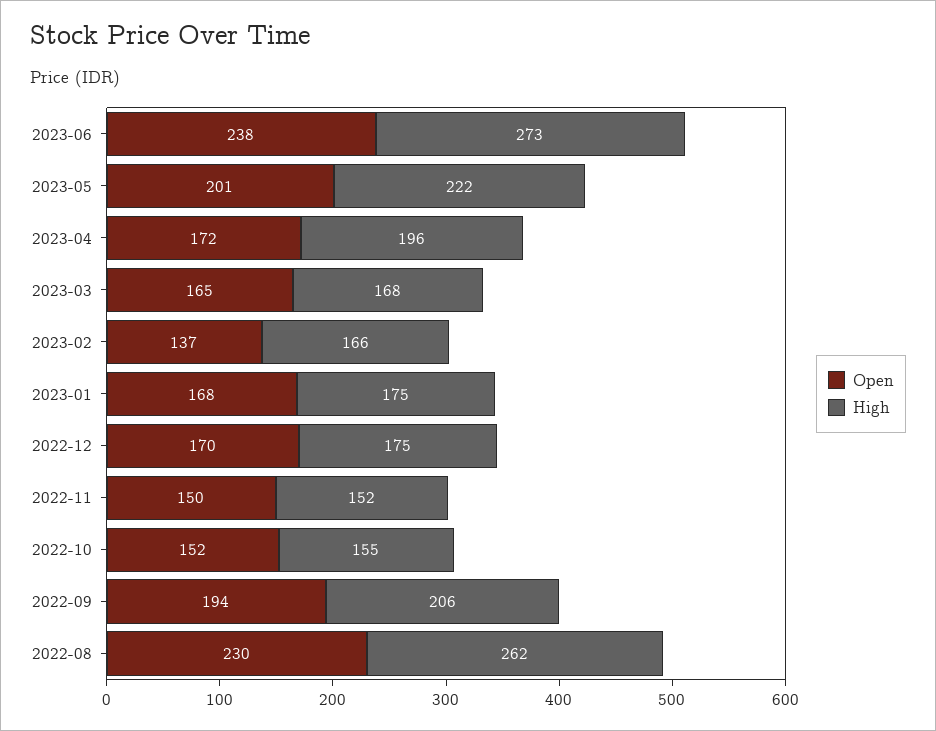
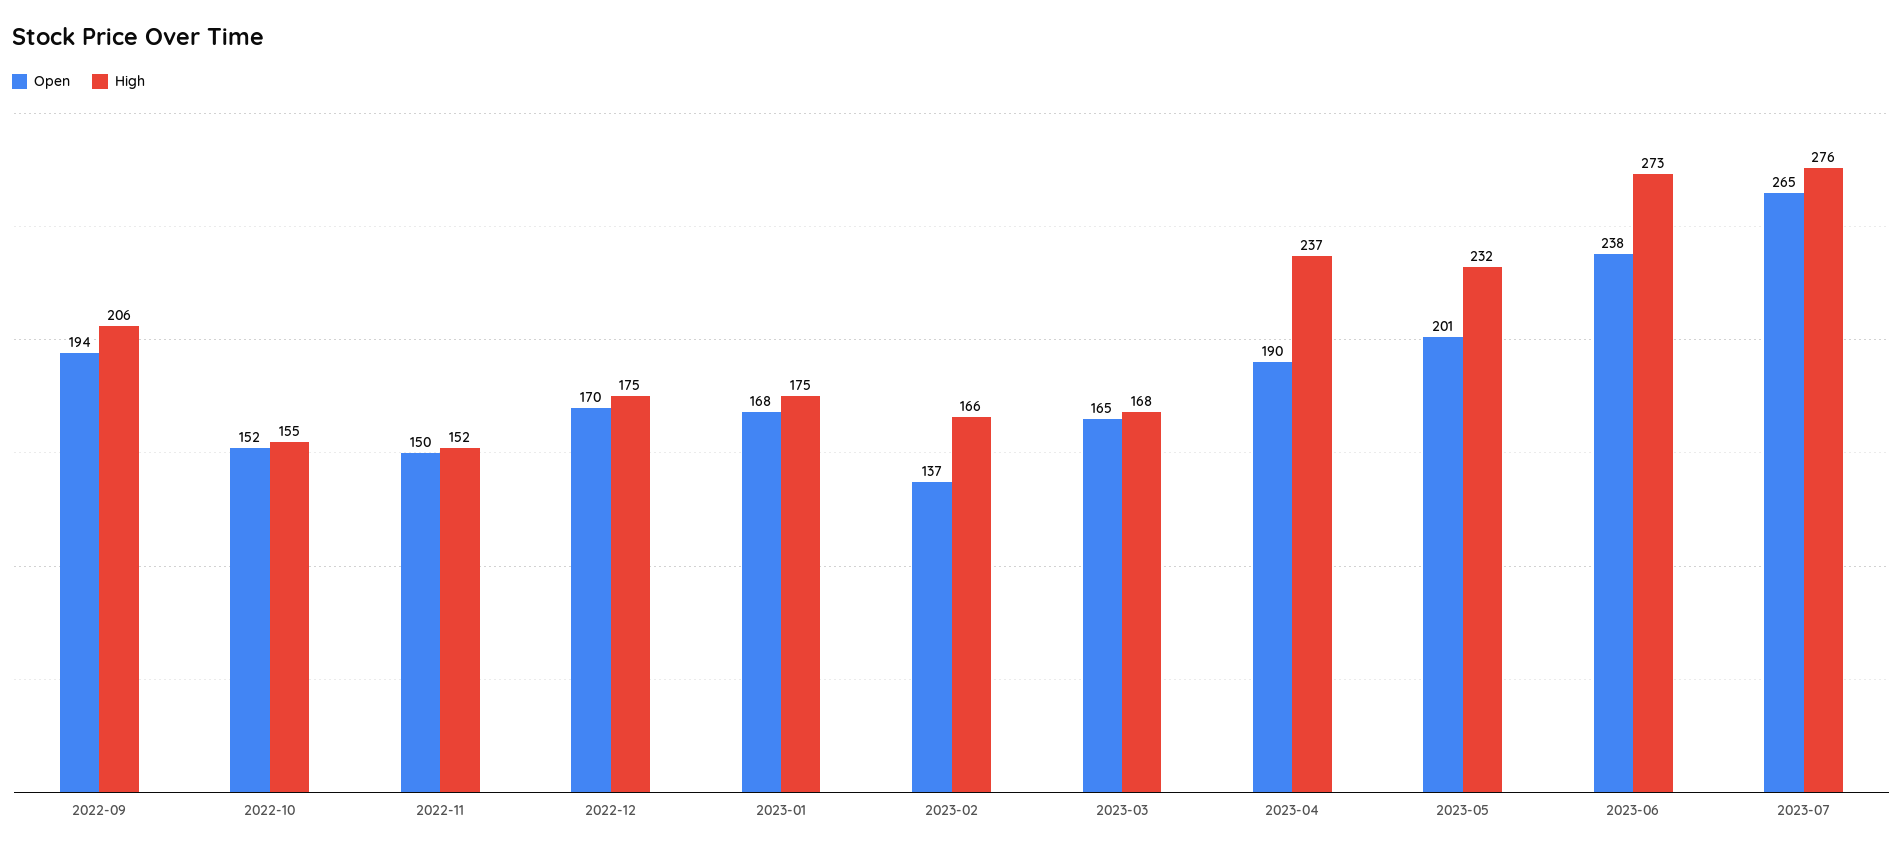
High, 2023-05: 222 -> 232
Open, 2023-04: 172 -> 190
High, 2023-04: 196 -> 237
Open, 2022-08: 230 -> none
High, 2022-08: 262 -> none
Open, 2023-07: none -> 265
High, 2023-07: none -> 276

